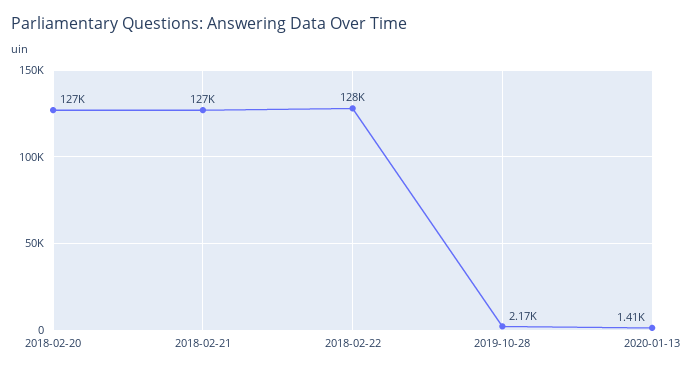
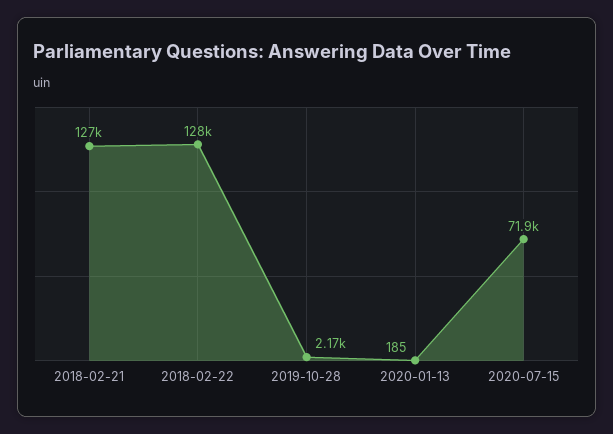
2018-02-20: 127000 -> none
2020-01-13: 1410 -> 185
2020-07-15: none -> 71900

